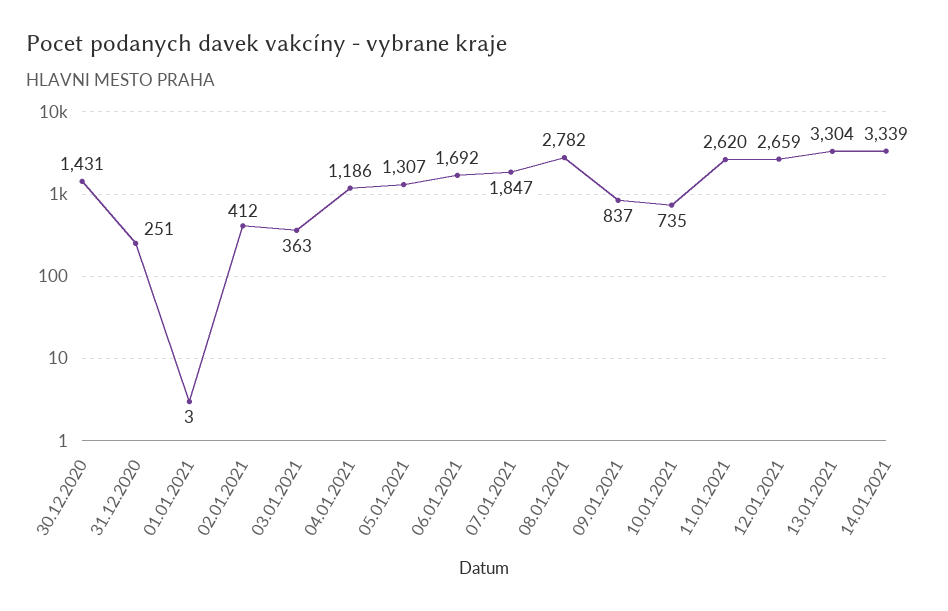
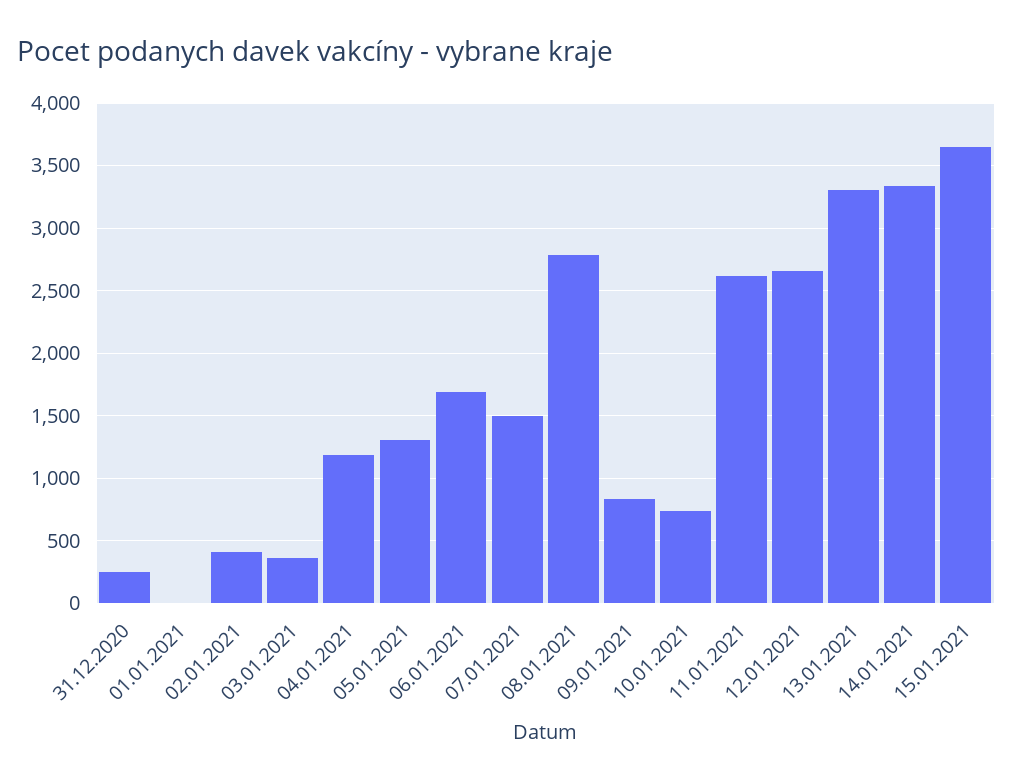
30.12.2020: 1431 -> none
07.01.2021: 1847 -> 1500
15.01.2021: none -> 3650

